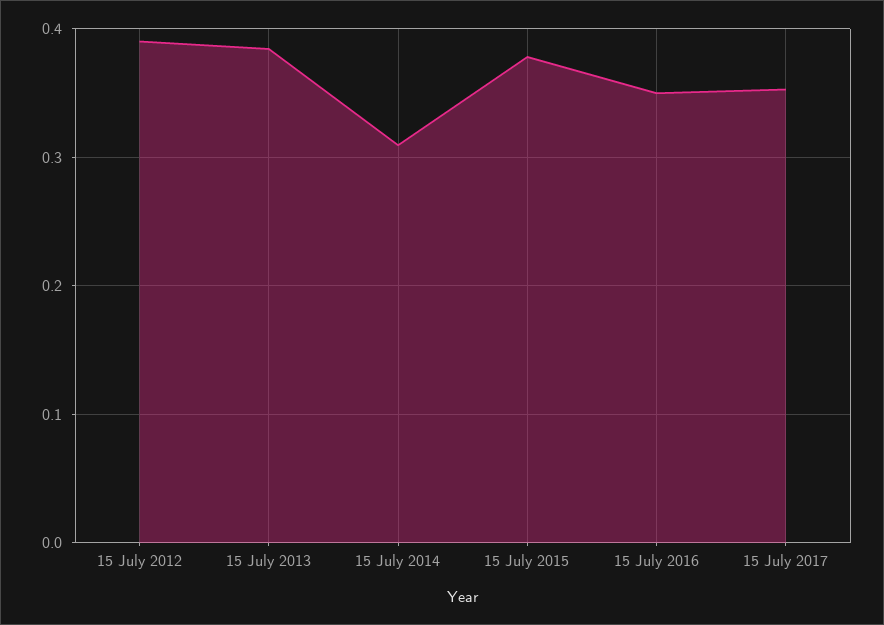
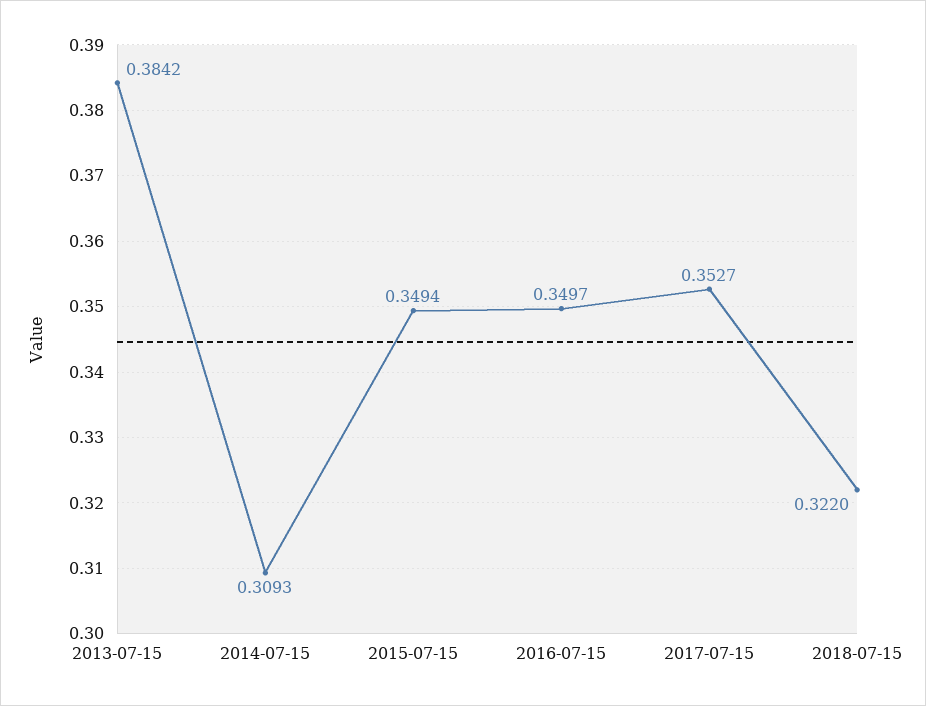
15 July 2012: 0.39 -> none
15 July 2015: 0.38 -> 0.3494
2018-07-15: none -> 0.322

